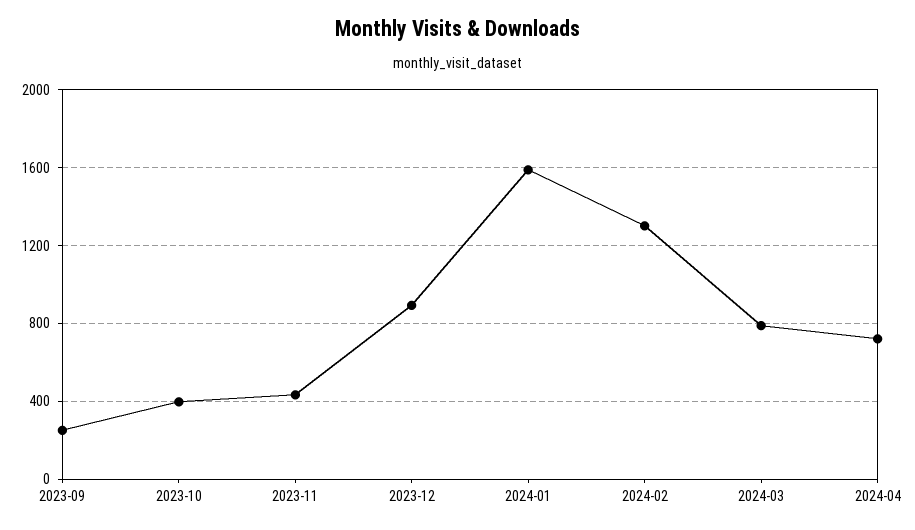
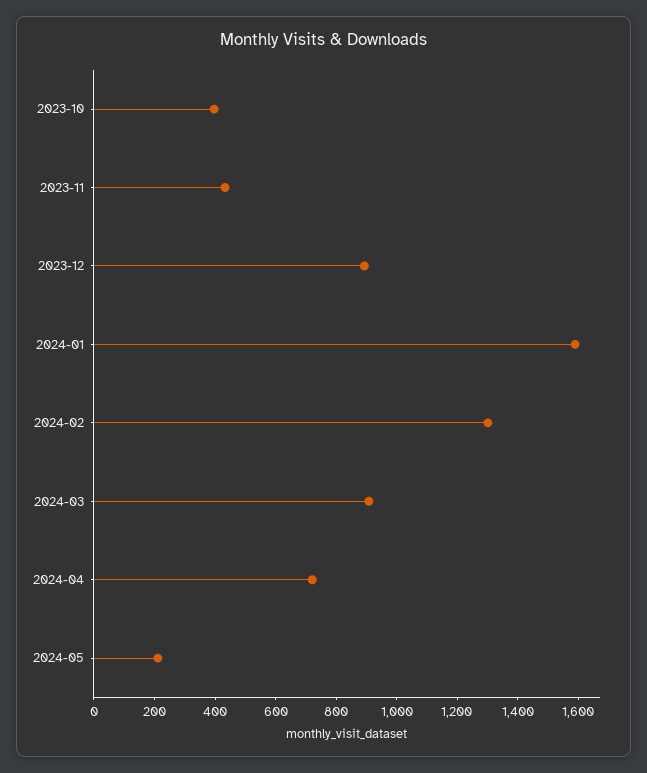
2023-09: 250 -> none
2024-03: 800 -> 900
2024-05: none -> 200

